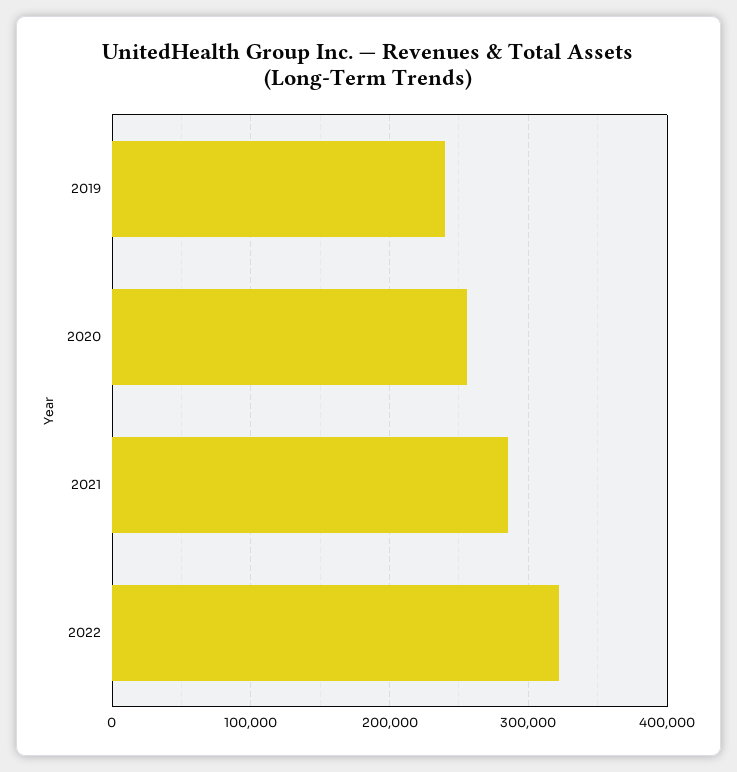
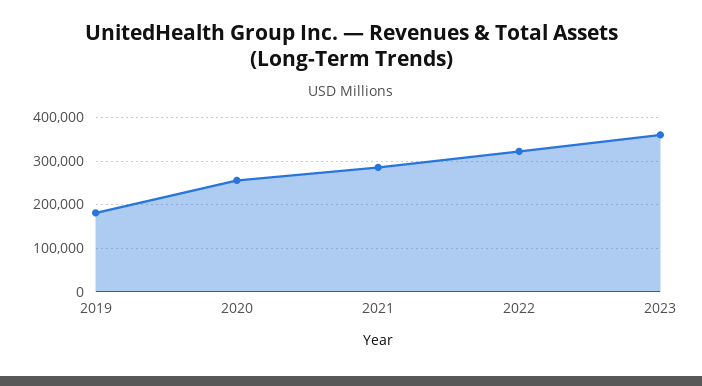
2019: 240000 -> 180000
2023: none -> 360000

